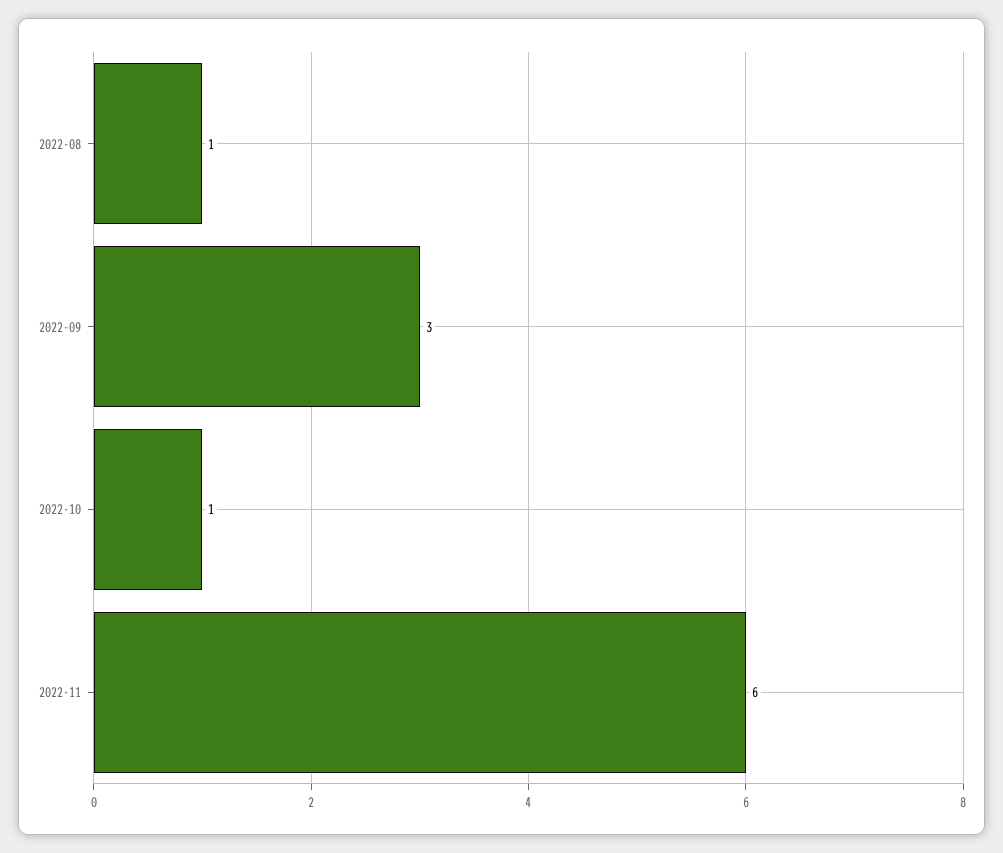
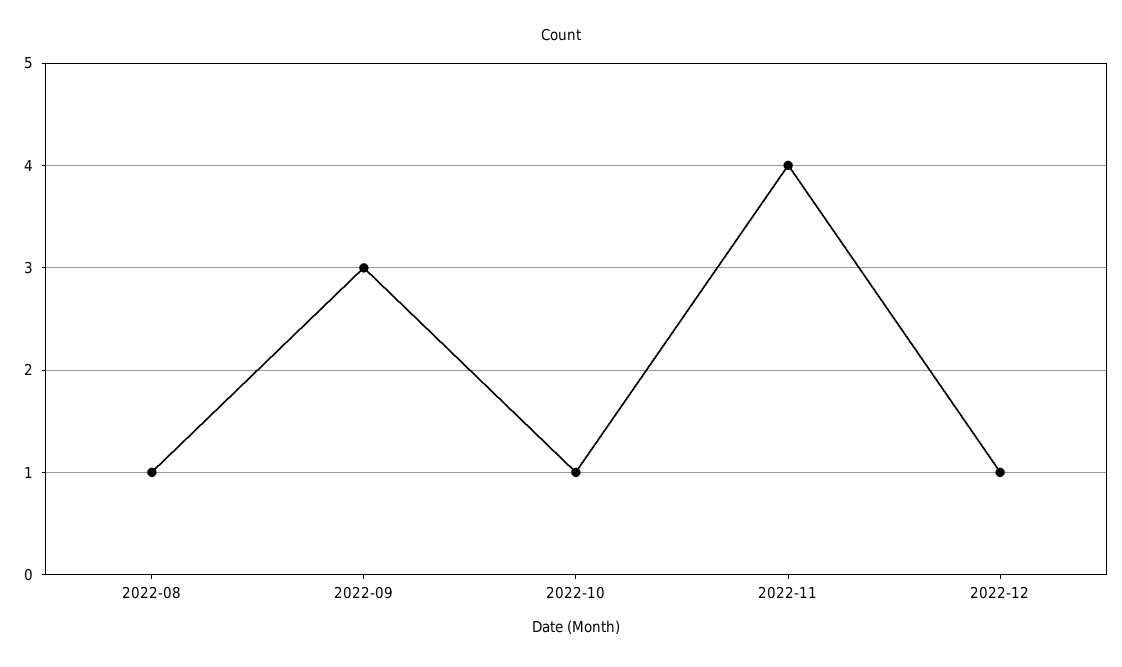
2022-11: 6 -> 4
2022-12: none -> 1

